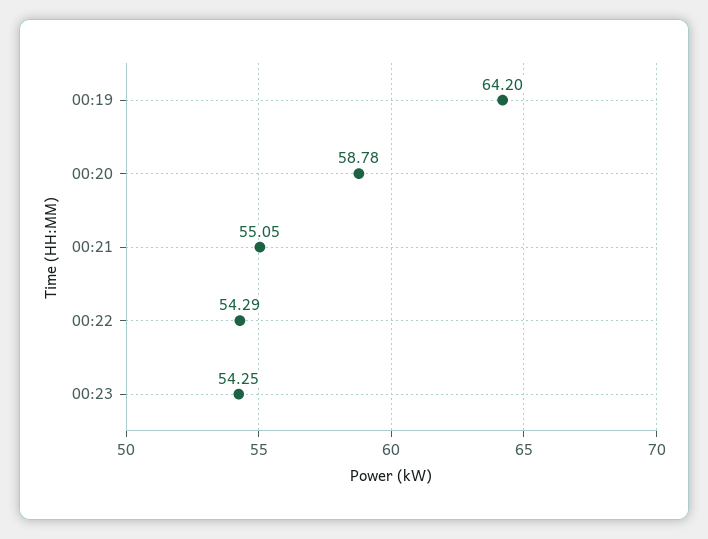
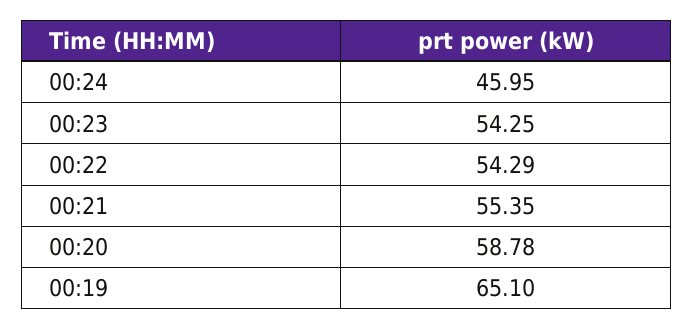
00:19: 64.2 -> 65.1
00:21: 55.05 -> 55.35
00:24: none -> 45.95

